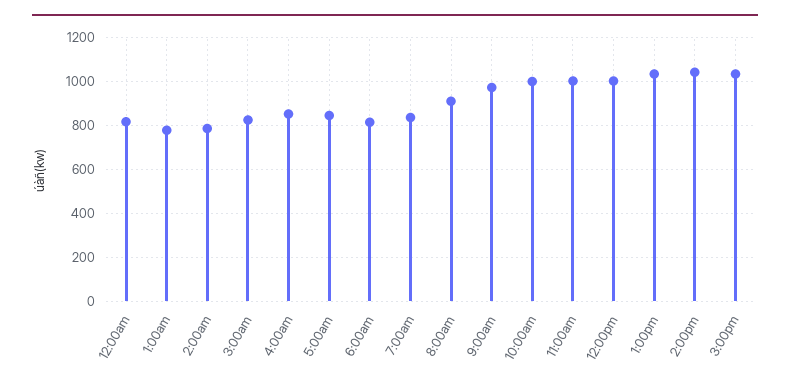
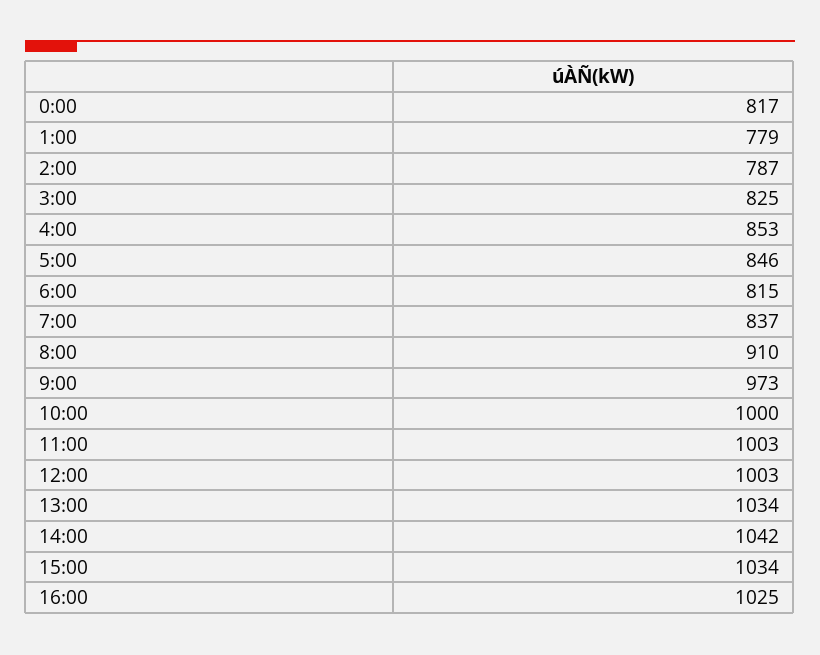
16:00: none -> 1025

